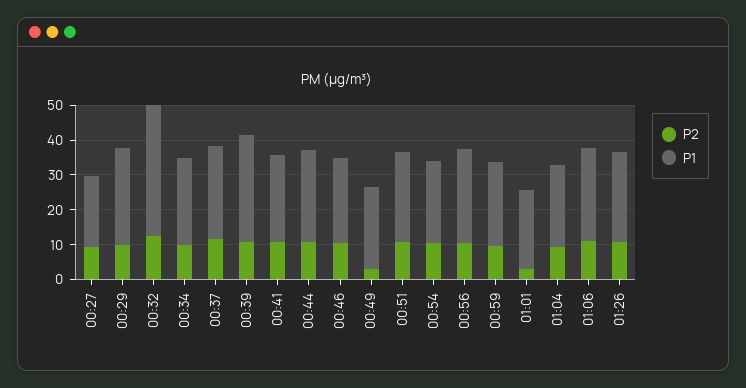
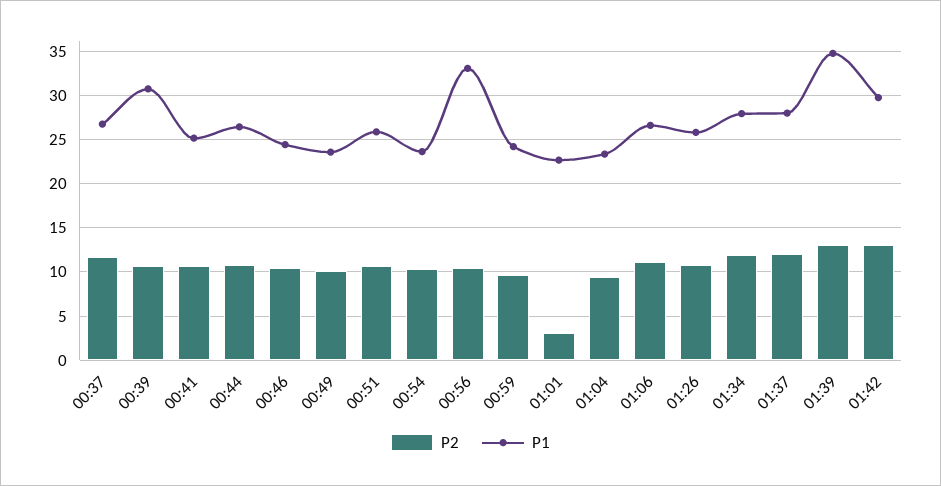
P2, 00:27: 10 -> none
P1, 00:27: 20 -> none
P2, 00:29: 10 -> none
P1, 00:29: 27.5 -> none
P2, 00:32: 12.5 -> none
P1, 00:32: 37.5 -> none
P2, 00:34: 10 -> none
P1, 00:34: 25 -> none
P2, 00:49: 2.5 -> 10
P1, 00:56: 27.5 -> 33
P2, 01:34: none -> 12
P1, 01:34: none -> 28
P2, 01:37: none -> 12
P1, 01:37: none -> 28
P2, 01:39: none -> 13
P1, 01:39: none -> 35
P2, 01:42: none -> 13
P1, 01:42: none -> 30

